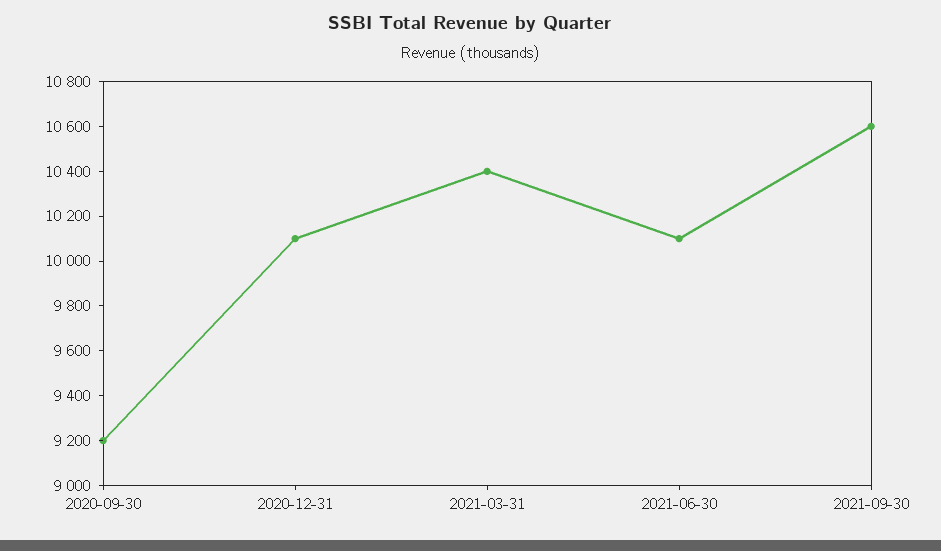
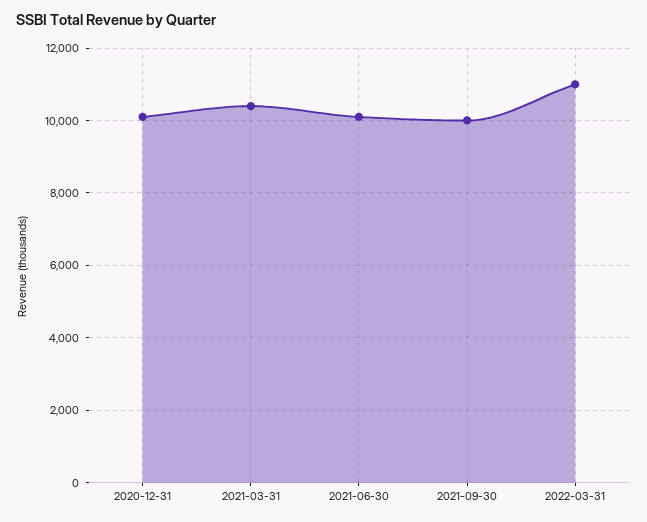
2020-09-30: 9200 -> none
2021-09-30: 10600 -> 10000
2022-03-31: none -> 11000

